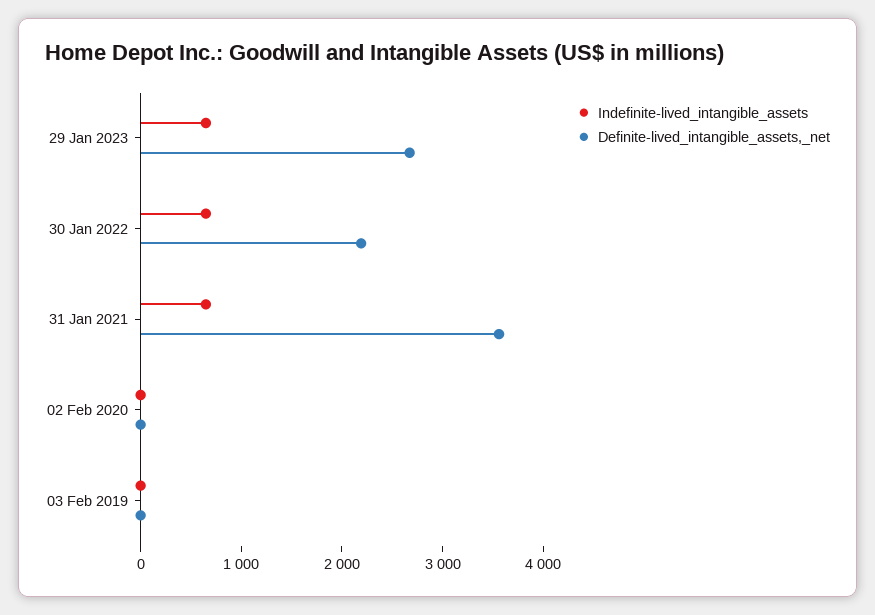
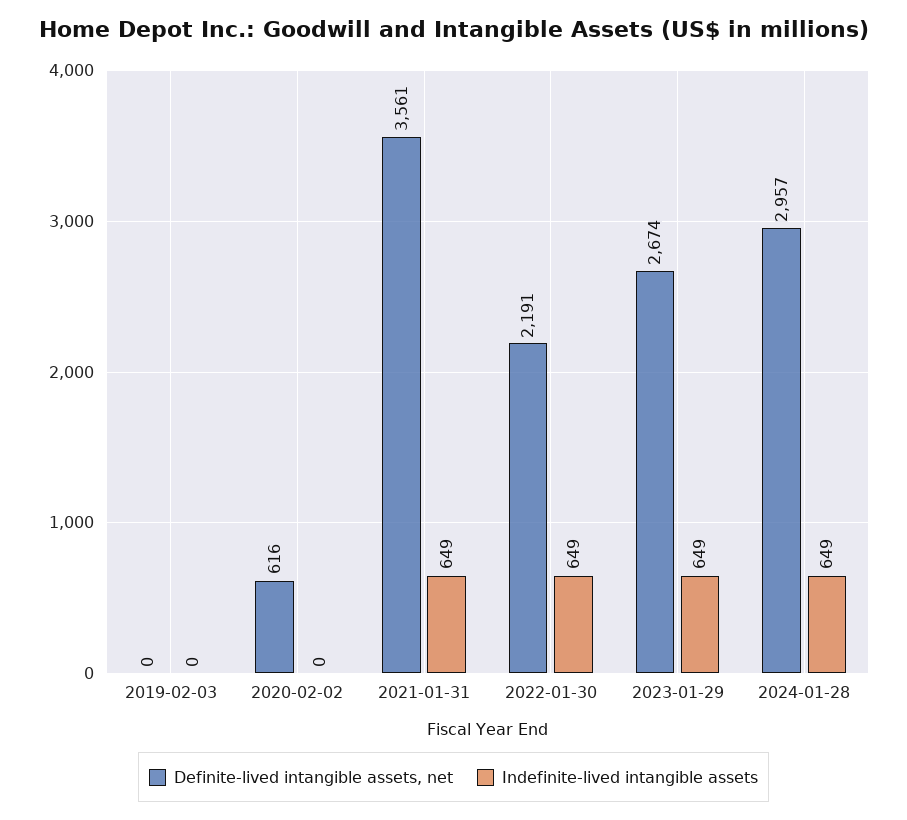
Definite-lived_intangible_assets,_net, 02 Feb 2020: 0 -> 616
Definite-lived_intangible_assets,_net, 2024-01-28: none -> 2957
Indefinite-lived_intangible_assets, 2024-01-28: none -> 649

